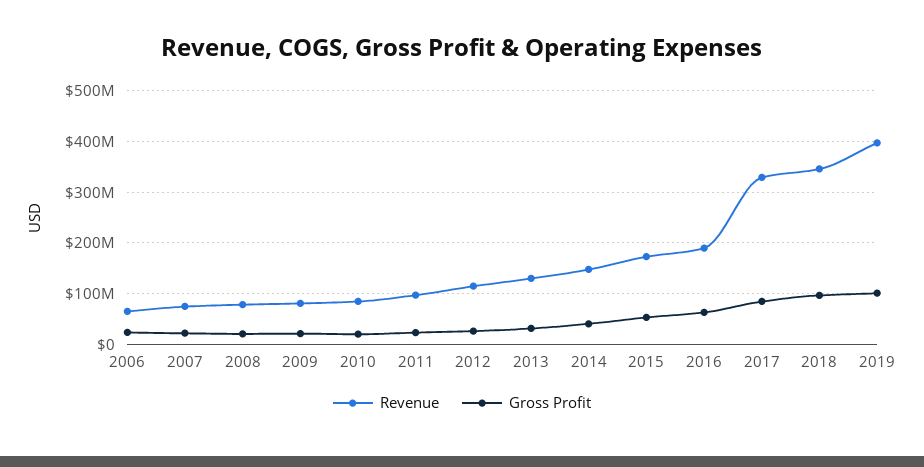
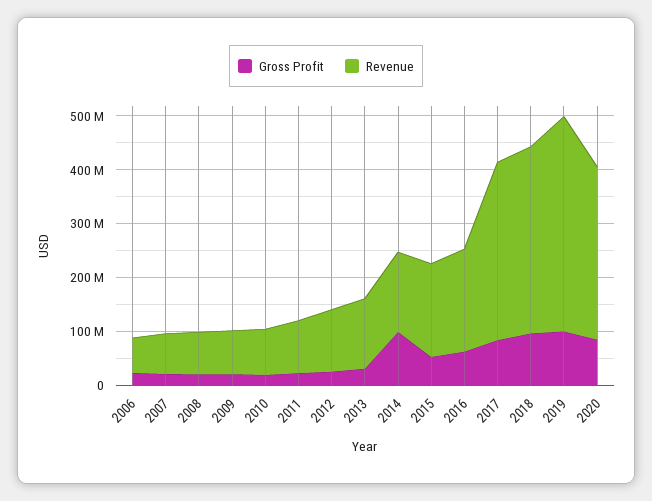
Gross Profit, 2014: 40000000 -> 100000000
Gross Profit, 2020: none -> 80000000
Revenue, 2020: none -> 320000000

